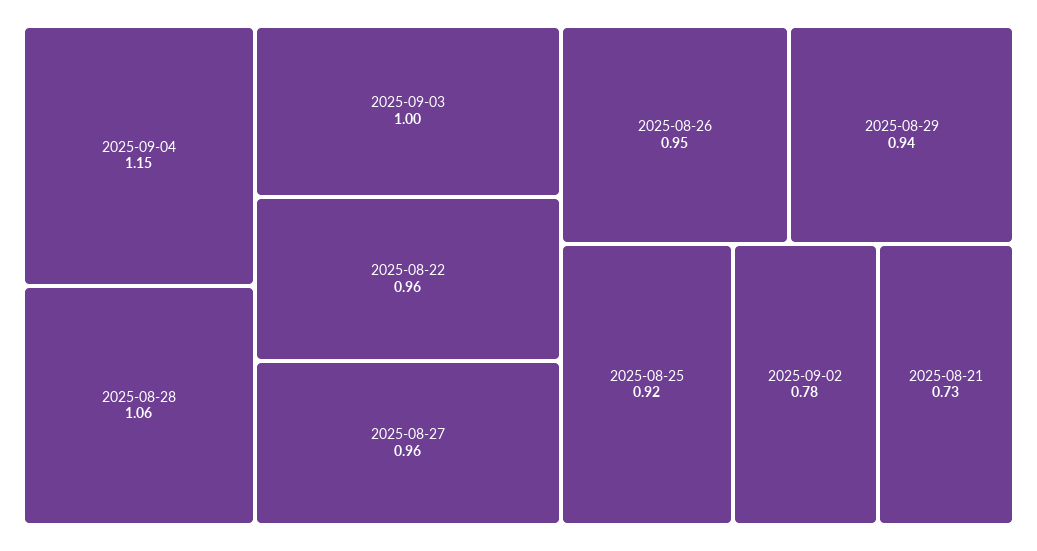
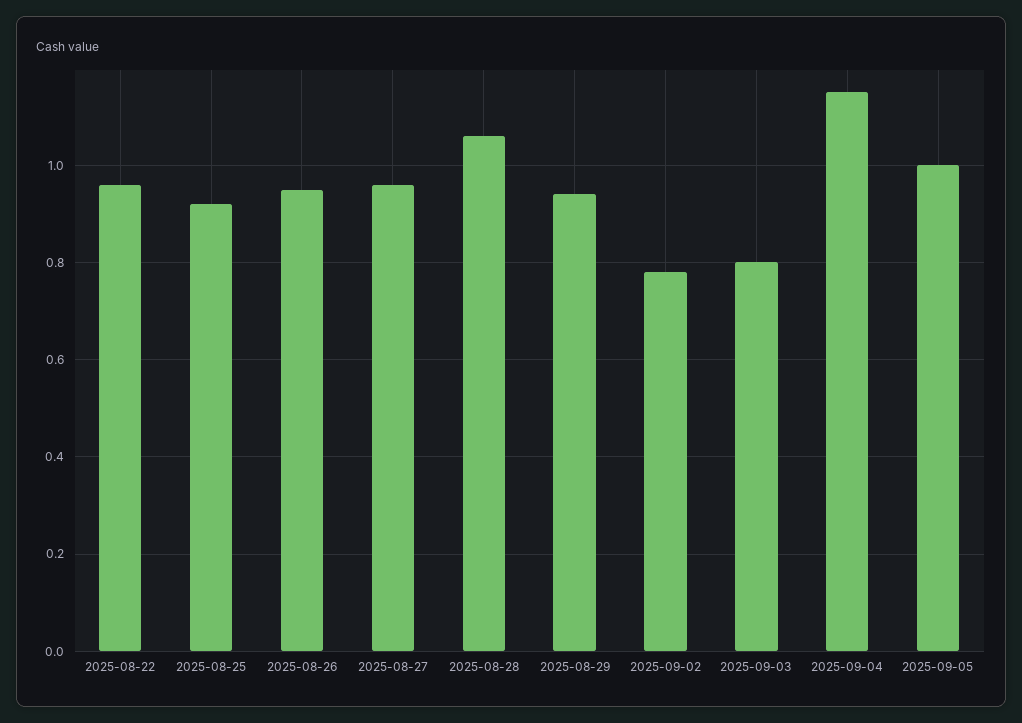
2025-09-03: 1 -> 0.8
2025-08-21: 0.73 -> none
2025-09-05: none -> 1

